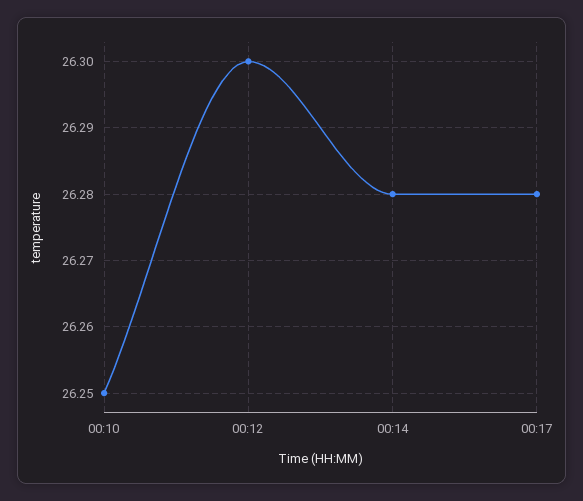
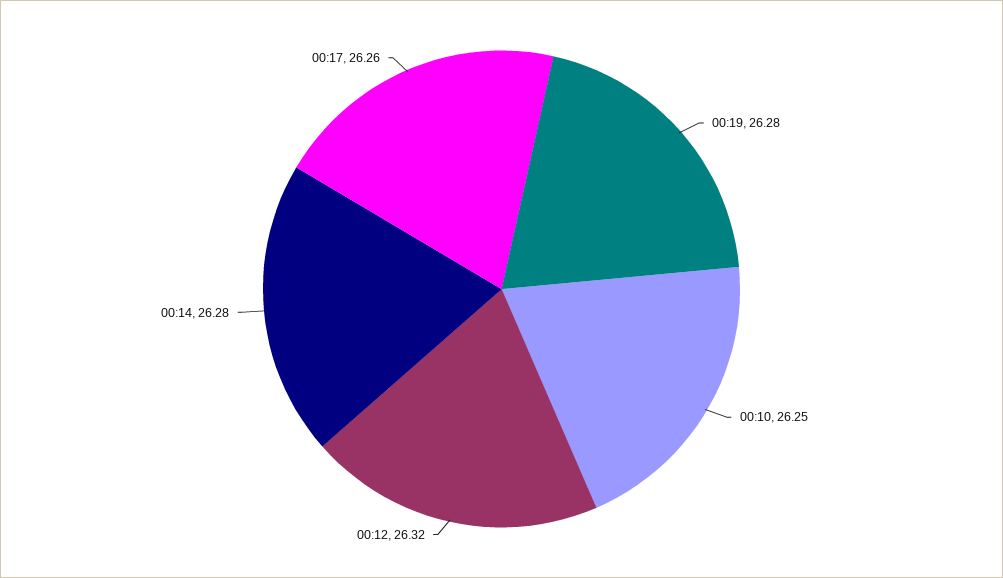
00:12: 26.3 -> 26.32
00:17: 26.28 -> 26.26
00:19: none -> 26.28

